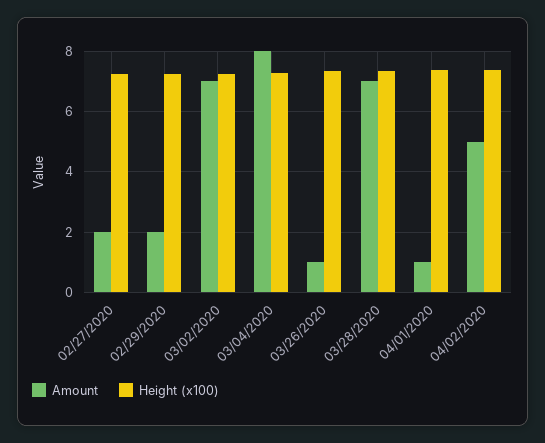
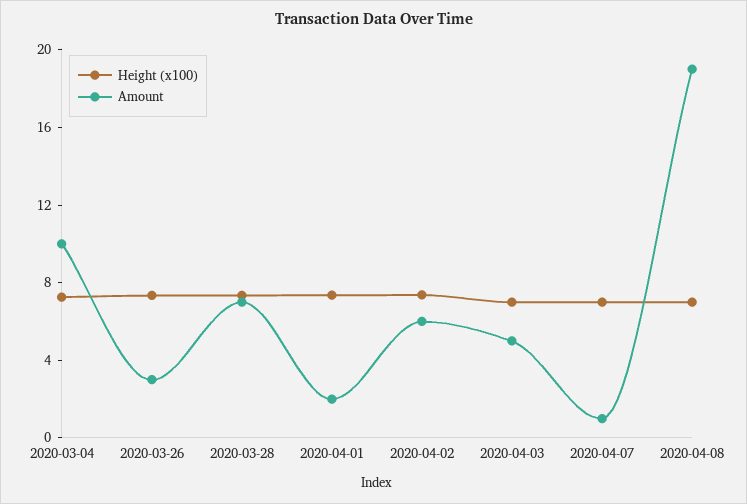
Amount, 02/27/2020: 2 -> none
Height (x100), 02/27/2020: 7.2 -> none
Amount, 02/29/2020: 2 -> none
Height (x100), 02/29/2020: 7.2 -> none
Amount, 03/02/2020: 7 -> none
Height (x100), 03/02/2020: 7.2 -> none
Amount, 03/04/2020: 8 -> 10
Amount, 03/26/2020: 1 -> 3
Amount, 04/01/2020: 1 -> 2
Amount, 04/02/2020: 5 -> 6
Height (x100), 2020-04-03: none -> 7
Amount, 2020-04-03: none -> 5
Height (x100), 2020-04-07: none -> 7
Amount, 2020-04-07: none -> 1
Height (x100), 2020-04-08: none -> 7
Amount, 2020-04-08: none -> 19

